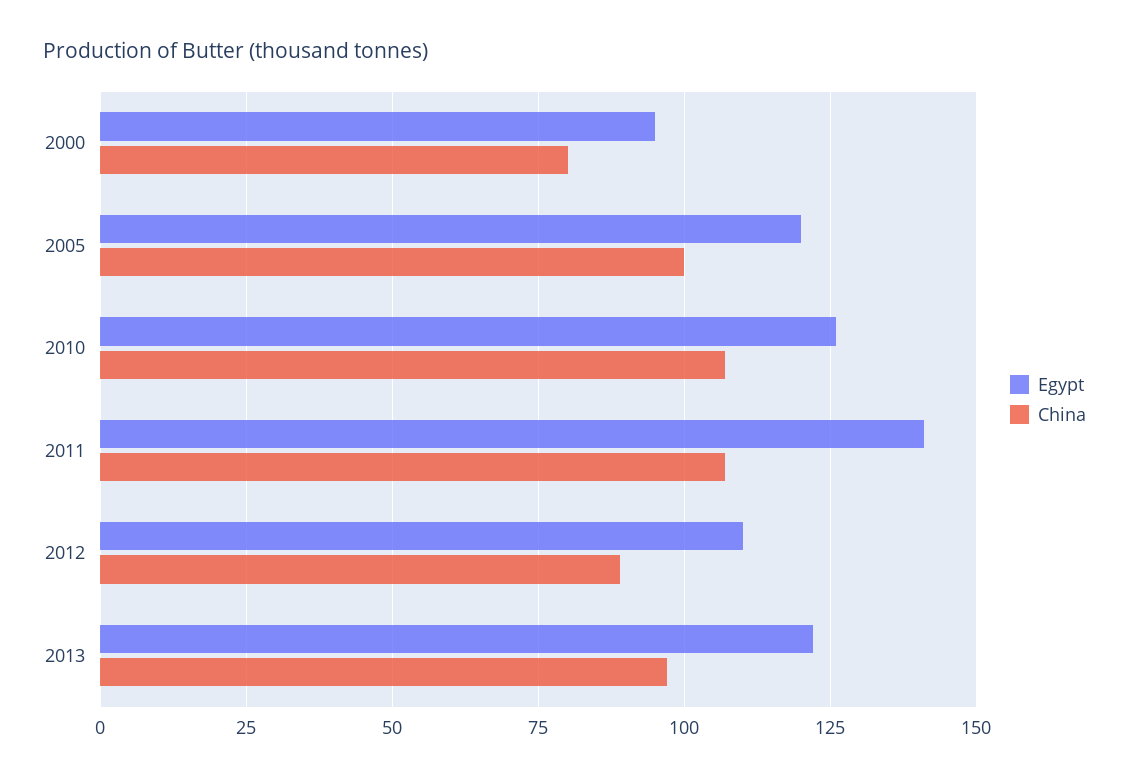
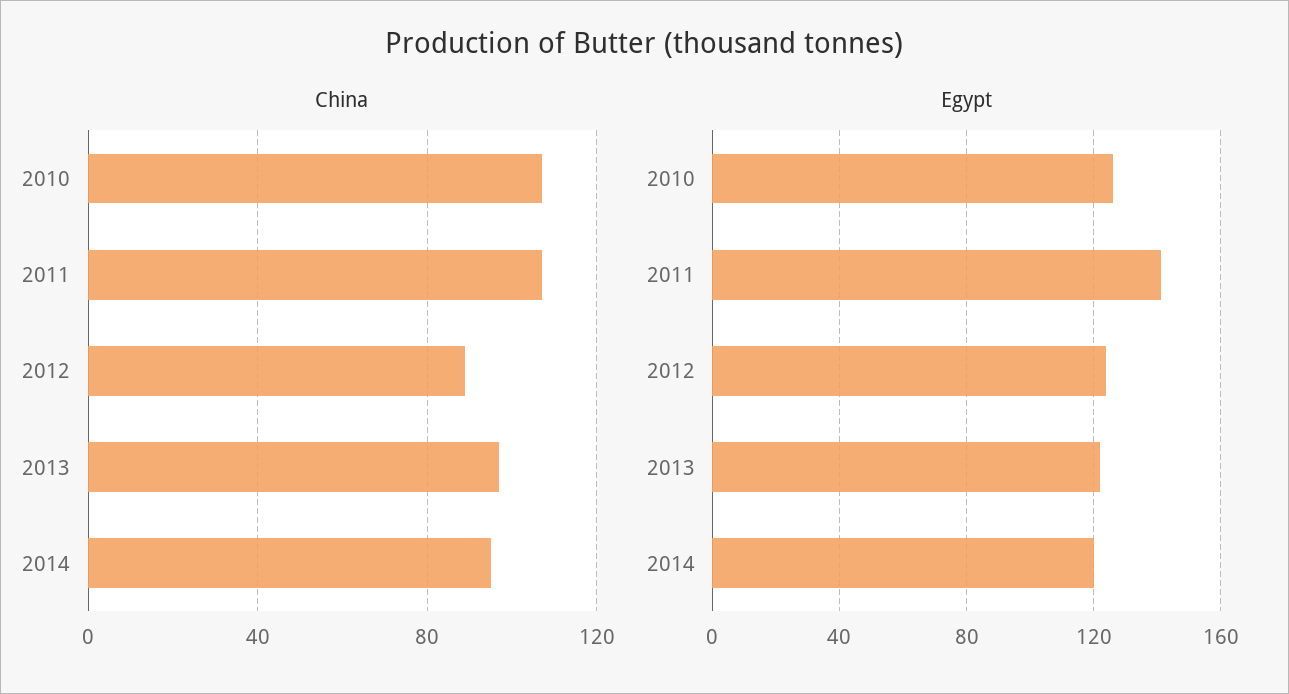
Egypt, 2000: 95 -> none
China, 2000: 80 -> none
Egypt, 2005: 120 -> none
China, 2005: 100 -> none
Egypt, 2012: 110 -> 125
China, 2014: none -> 95
Egypt, 2014: none -> 120

